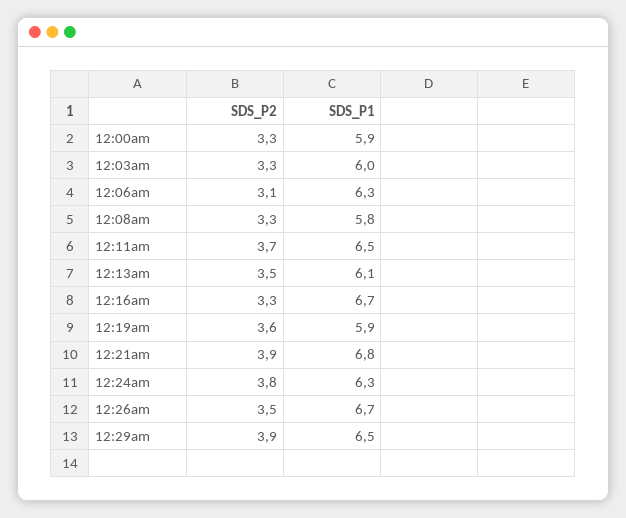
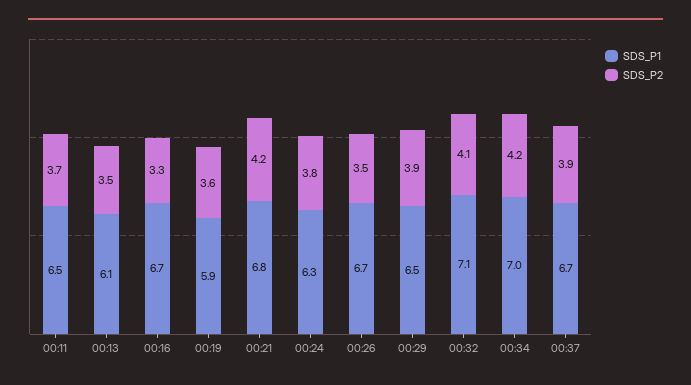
SDS_P2, 12:00am: 3.3 -> none
SDS_P1, 12:00am: 5.9 -> none
SDS_P2, 12:03am: 3.3 -> none
SDS_P1, 12:03am: 6 -> none
SDS_P2, 12:06am: 3.1 -> none
SDS_P1, 12:06am: 6.3 -> none
SDS_P2, 12:08am: 3.3 -> none
SDS_P1, 12:08am: 5.8 -> none
SDS_P2, 12:21am: 3.9 -> 4.2
SDS_P1, 00:32: none -> 7.1
SDS_P2, 00:32: none -> 4.1
SDS_P1, 00:34: none -> 7
SDS_P2, 00:34: none -> 4.2
SDS_P1, 00:37: none -> 6.7
SDS_P2, 00:37: none -> 3.9

